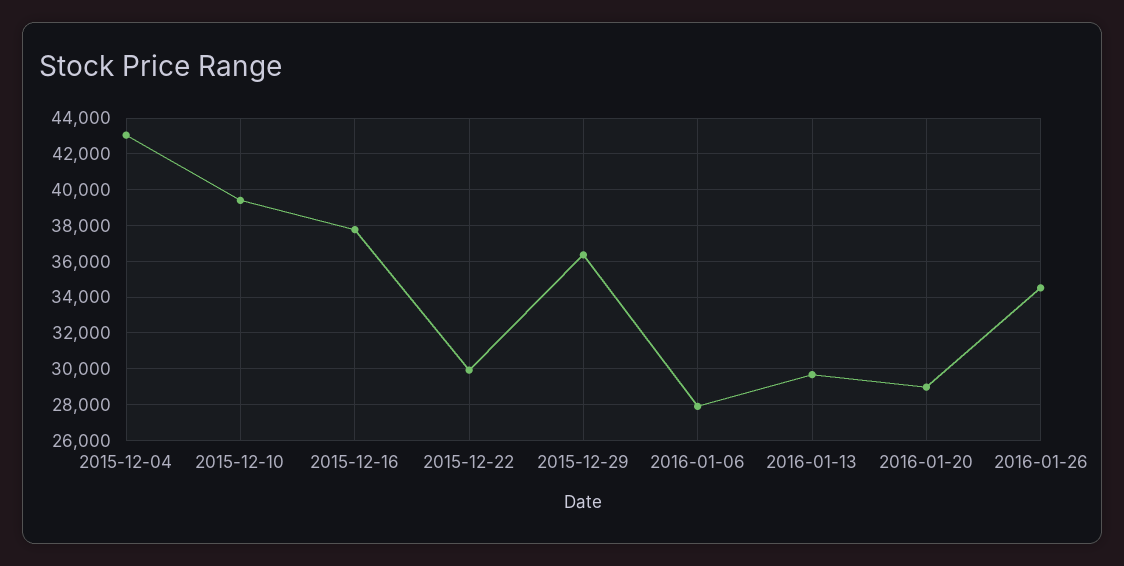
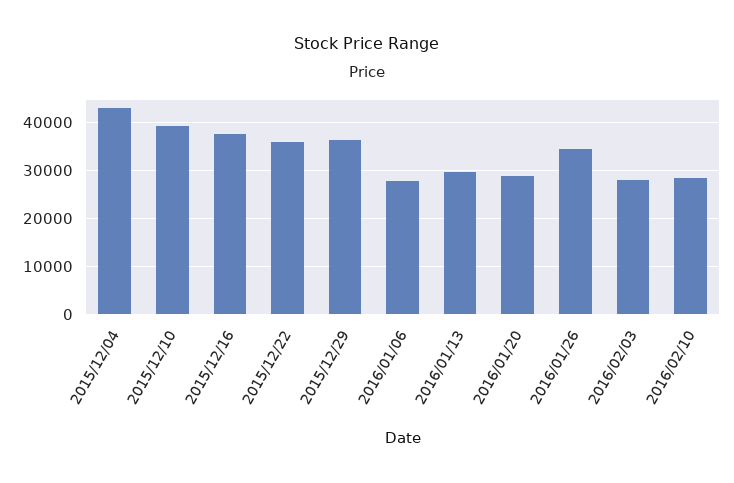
2015-12-22: 30000 -> 36000
2016/02/03: none -> 28000
2016/02/10: none -> 28000

